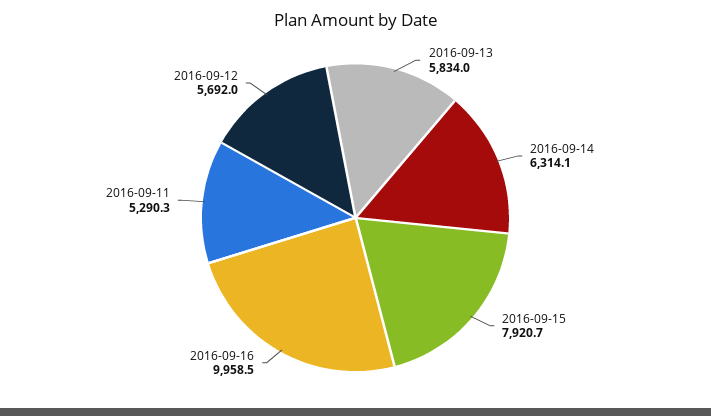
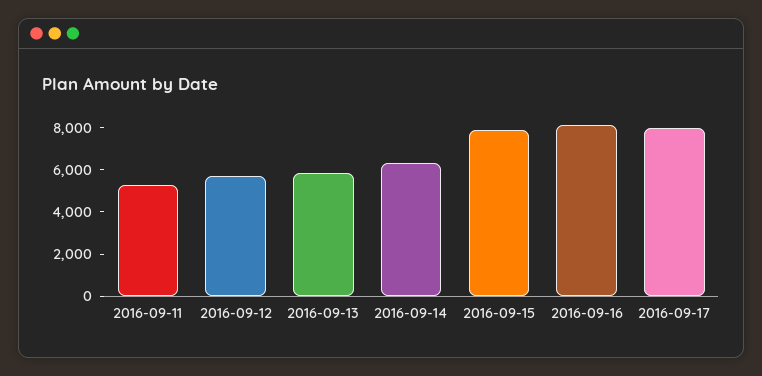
2016-09-16: 9958.5 -> 8000
2016-09-17: none -> 8000

